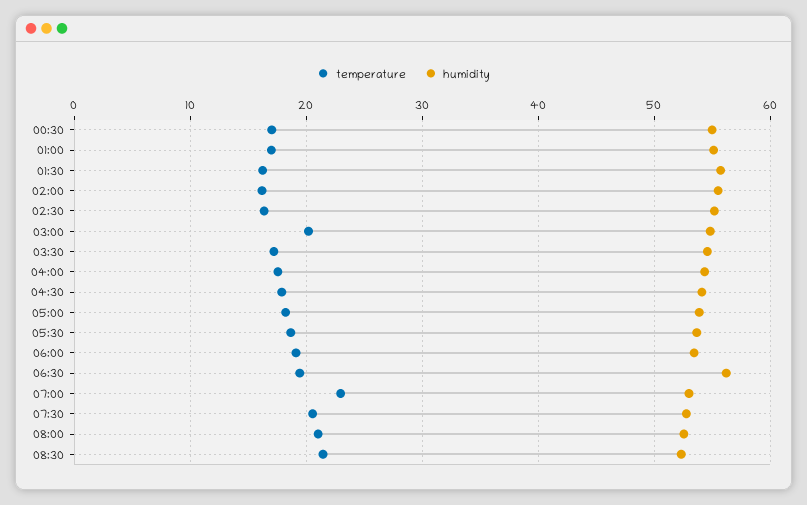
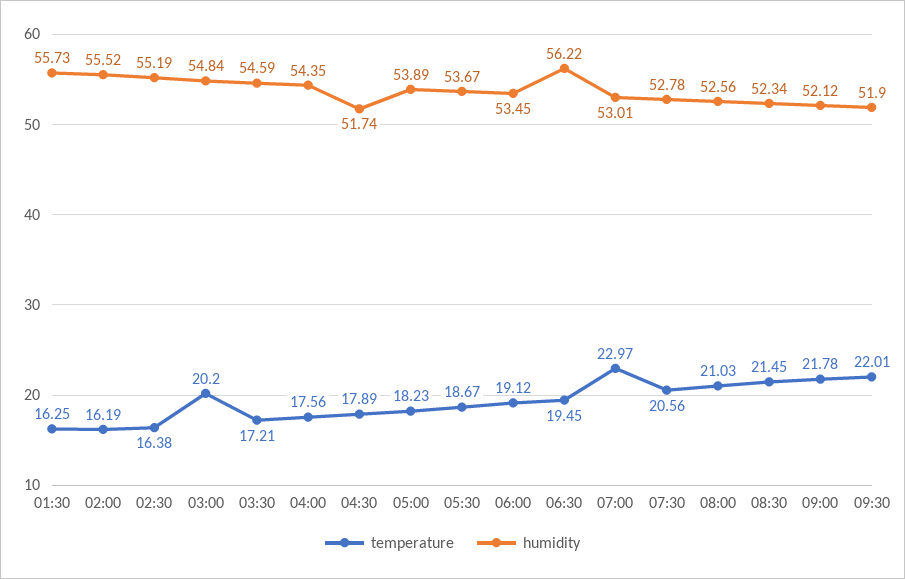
temperature, 00:30: 17 -> none
humidity, 00:30: 55 -> none
temperature, 01:00: 17 -> none
humidity, 01:00: 55 -> none
humidity, 04:30: 54 -> 51.74
temperature, 09:00: none -> 21.78
humidity, 09:00: none -> 52.12
temperature, 09:30: none -> 22.01
humidity, 09:30: none -> 51.9

